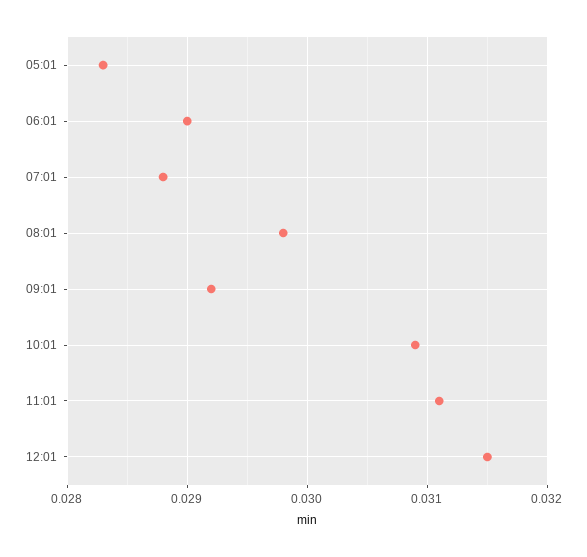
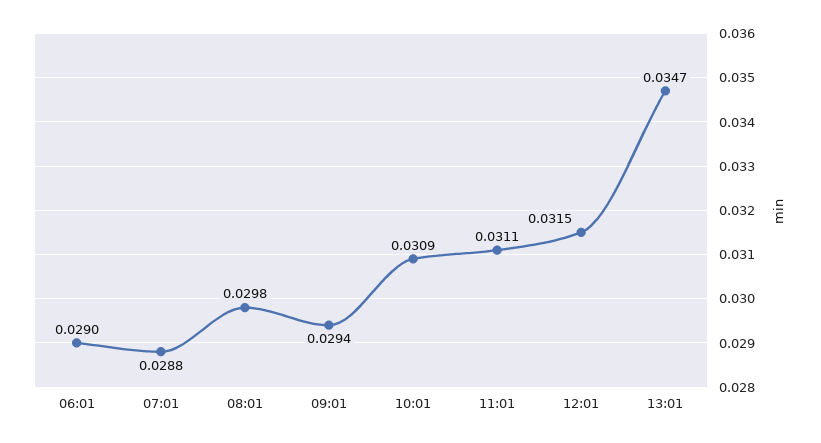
05:01: 0.0283 -> none
09:01: 0.0292 -> 0.0294
13:01: none -> 0.0347

